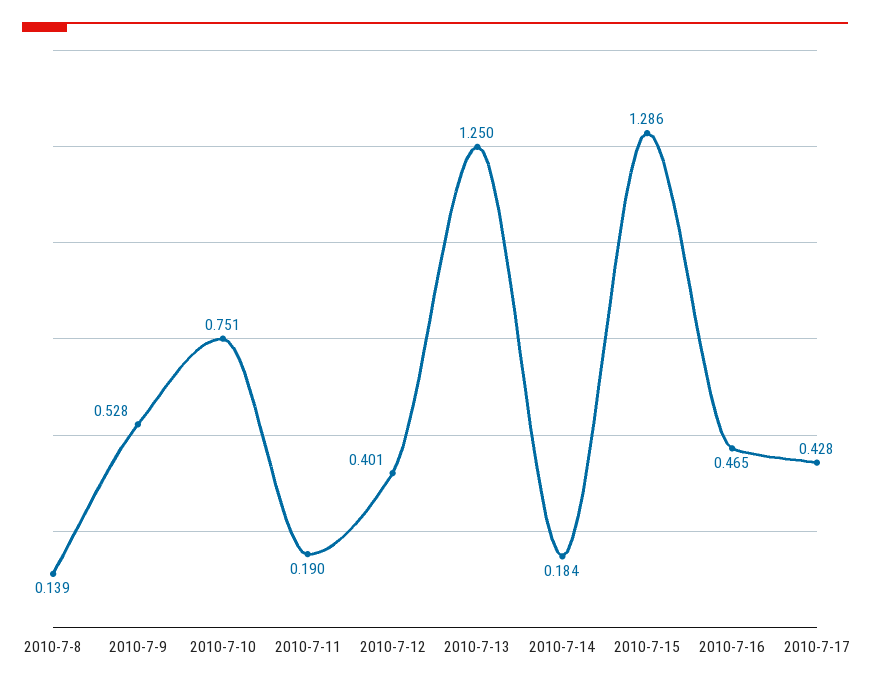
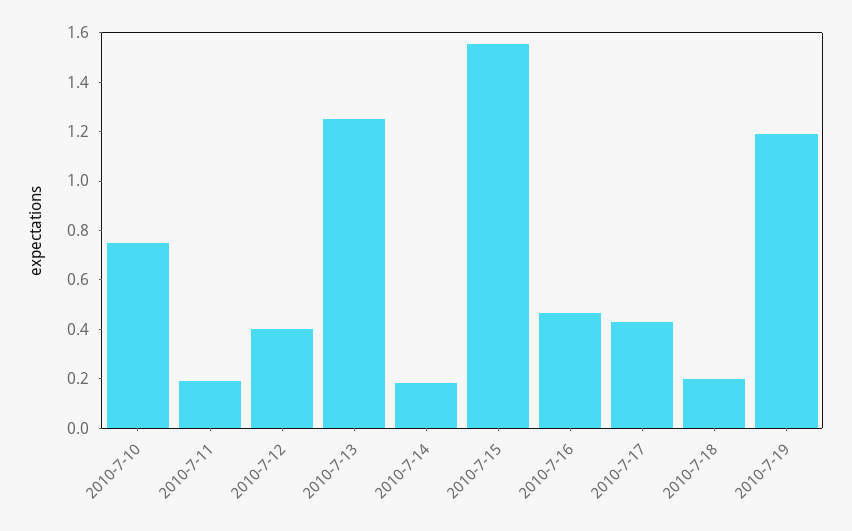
2010-7-8: 0.139 -> none
2010-7-9: 0.528 -> none
2010-7-15: 1.286 -> 1.55
2010-7-18: none -> 0.2
2010-7-19: none -> 1.2

